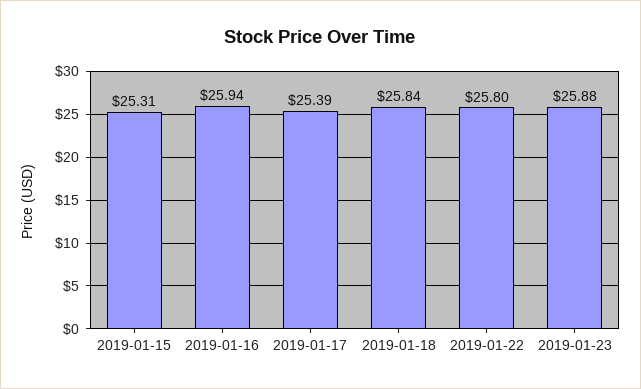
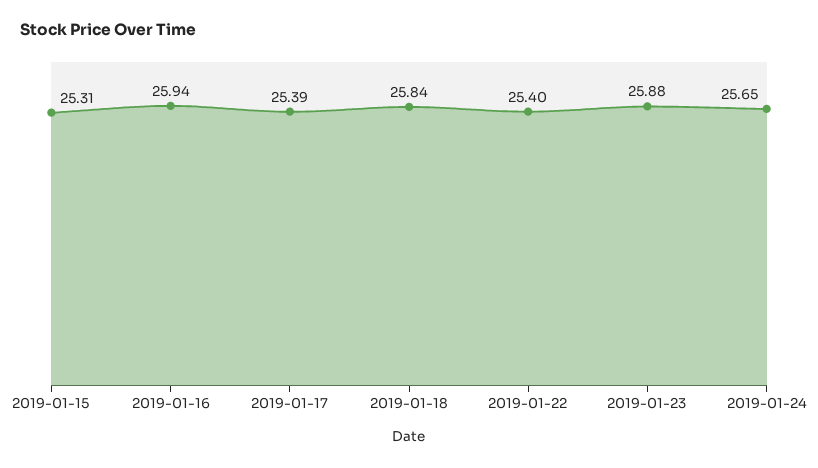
2019-01-22: 25.8 -> 25.4
2019-01-24: none -> 25.65

